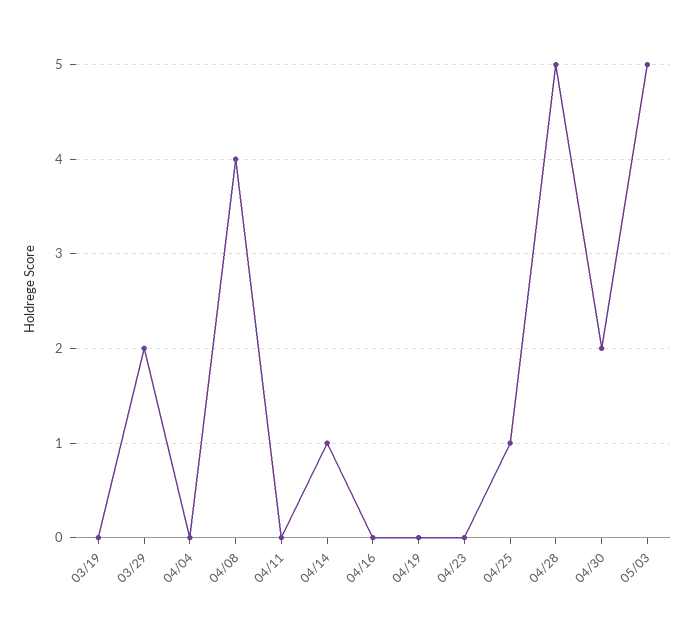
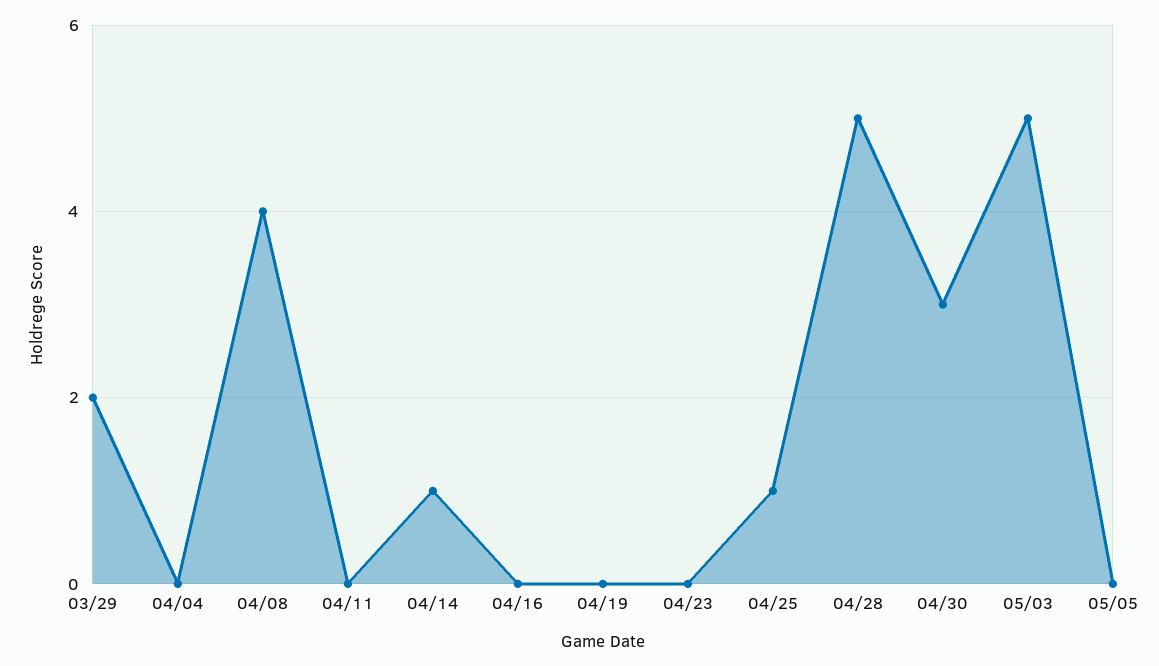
03/19: 0 -> none
04/30: 2 -> 3
05/05: none -> 0

